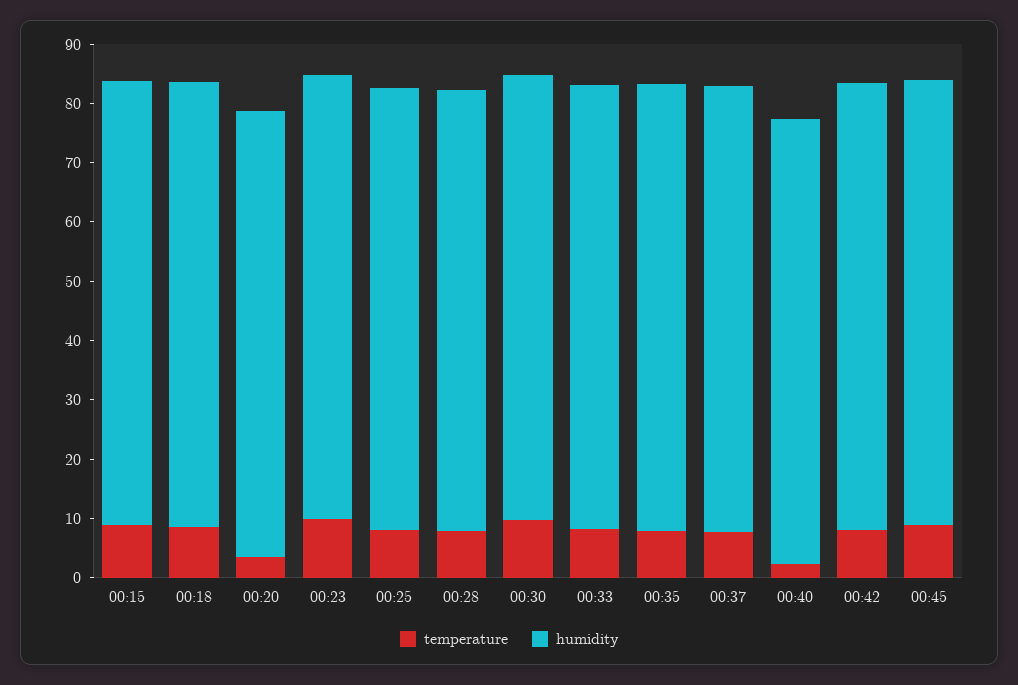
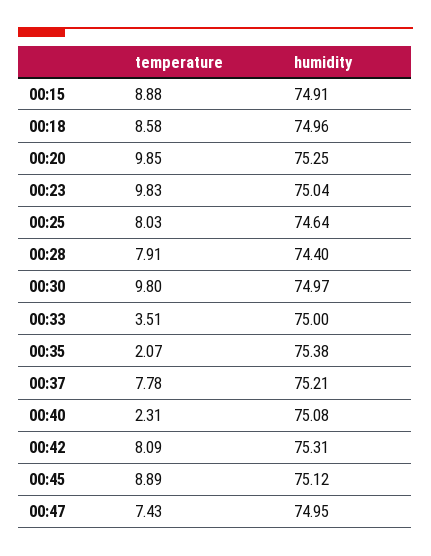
temperature, 00:20: 4 -> 9.85
temperature, 00:33: 8 -> 3.51
temperature, 00:35: 8 -> 2.07
temperature, 00:47: none -> 7.43
humidity, 00:47: none -> 74.95

